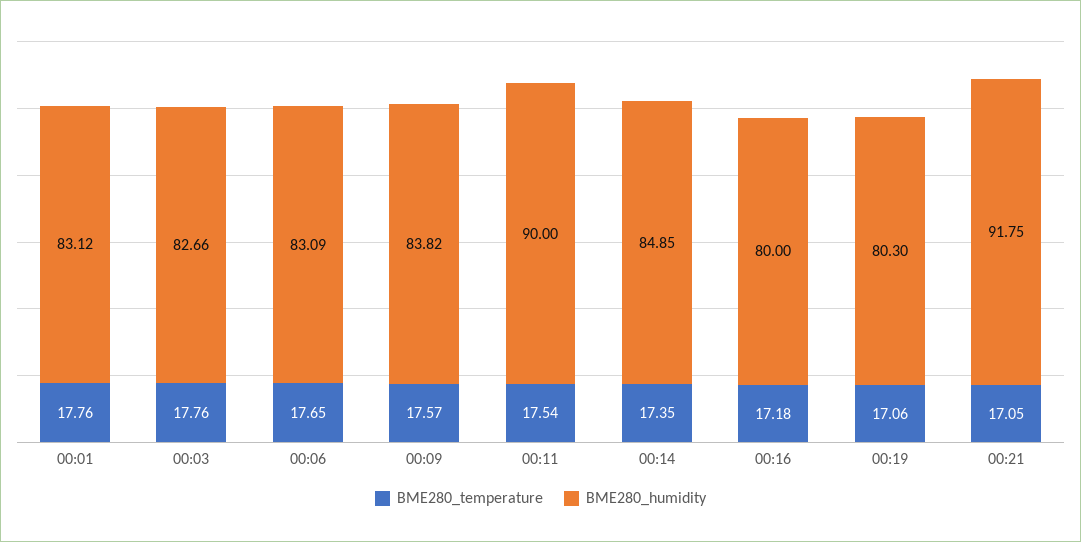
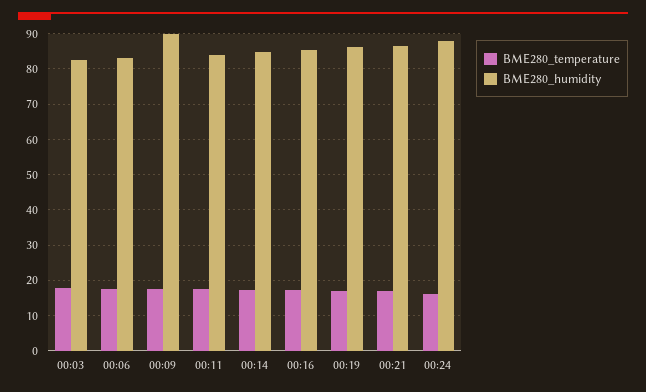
BME280_temperature, 00:01: 17.76 -> none
BME280_humidity, 00:01: 83.12 -> none
BME280_humidity, 00:09: 83.82 -> 90
BME280_humidity, 00:11: 90 -> 84
BME280_humidity, 00:16: 80 -> 86
BME280_humidity, 00:19: 80.3 -> 86
BME280_humidity, 00:21: 91.75 -> 86
BME280_temperature, 00:24: none -> 16
BME280_humidity, 00:24: none -> 88

